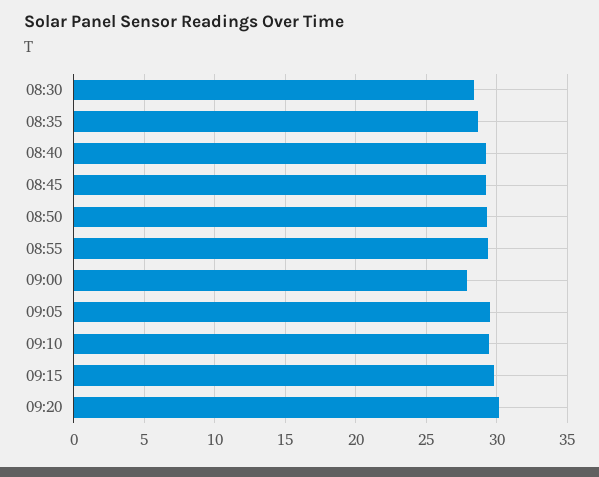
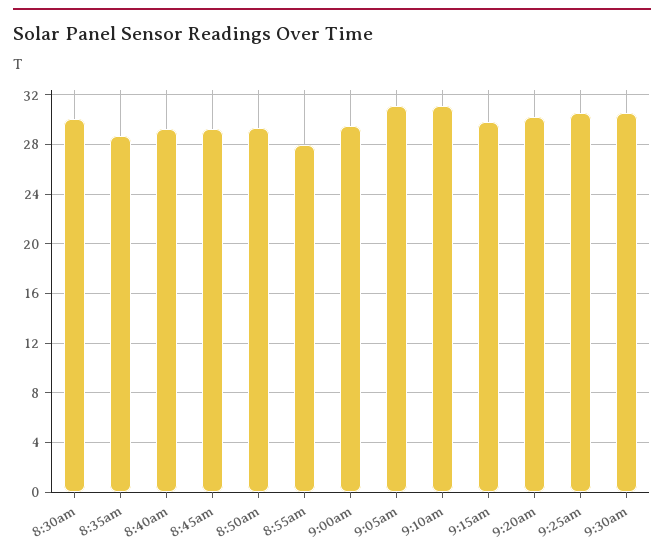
08:30: 28.5 -> 30
08:55: 29.5 -> 28
09:00: 28 -> 29.5
09:05: 29.5 -> 31
09:10: 29.5 -> 31
9:25am: none -> 30.5
9:30am: none -> 30.5

